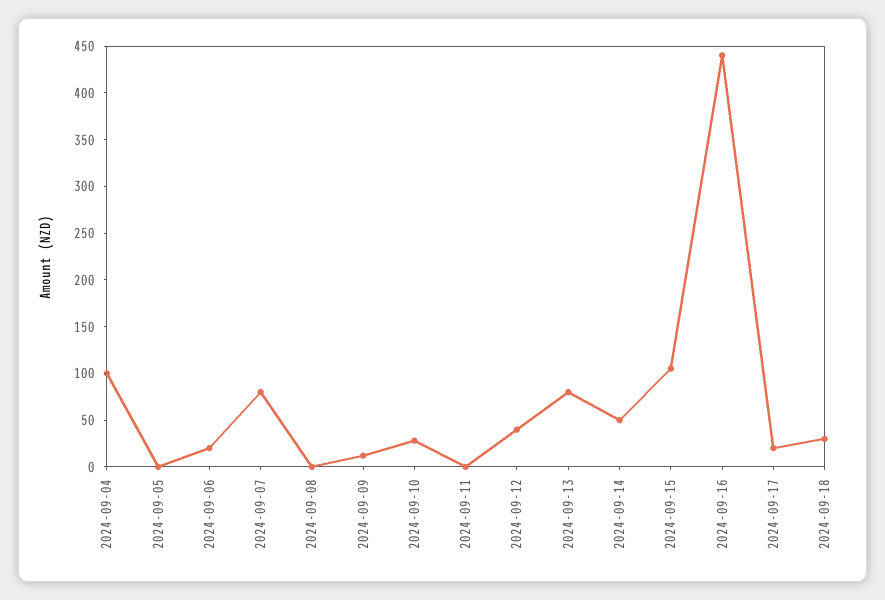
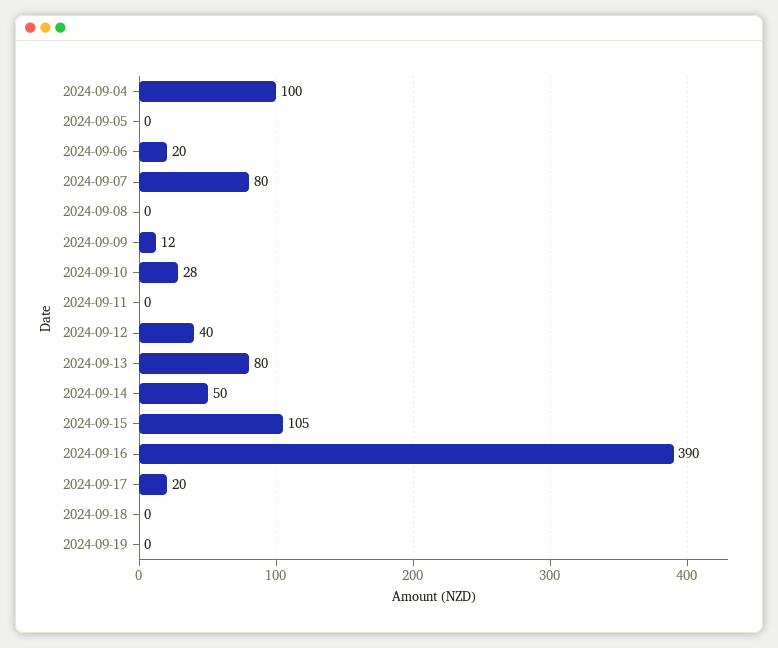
2024-09-16: 440 -> 390
2024-09-18: 30 -> 0
2024-09-19: none -> 0

